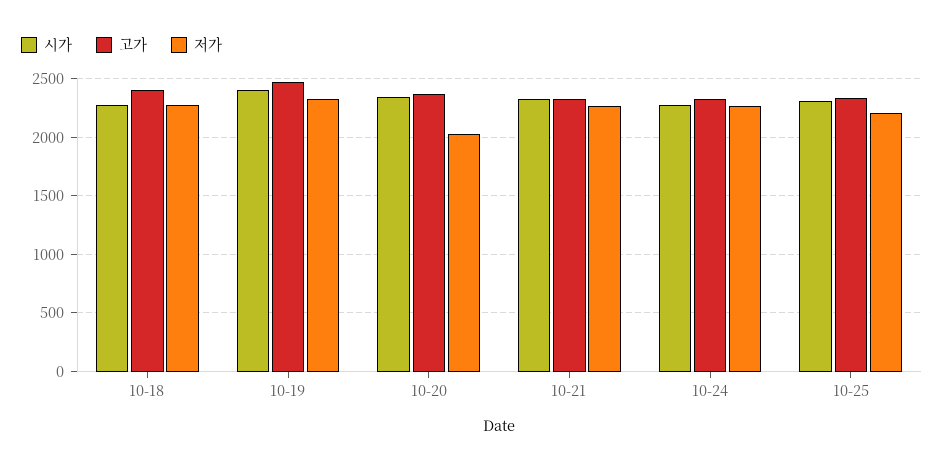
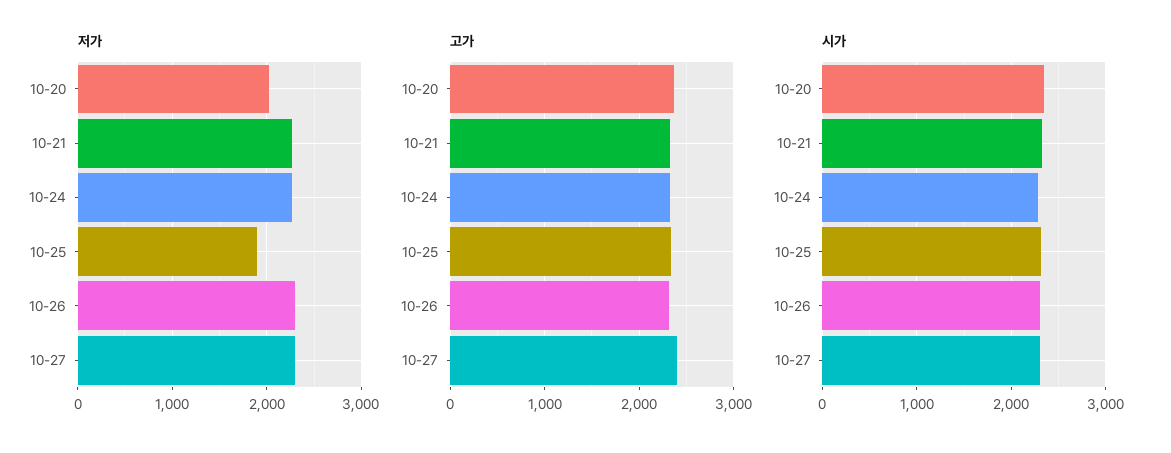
시가, 10-18: 2300 -> none
고가, 10-18: 2400 -> none
저가, 10-18: 2300 -> none
시가, 10-19: 2400 -> none
고가, 10-19: 2500 -> none
저가, 10-19: 2300 -> none
저가, 10-25: 2200 -> 1900
저가, 10-26: none -> 2300
저가, 10-27: none -> 2300
고가, 10-26: none -> 2300
고가, 10-27: none -> 2400
시가, 10-26: none -> 2300
시가, 10-27: none -> 2300

